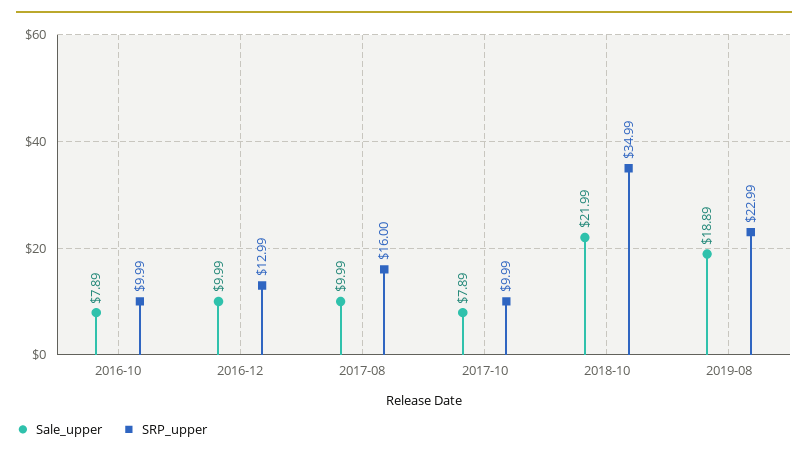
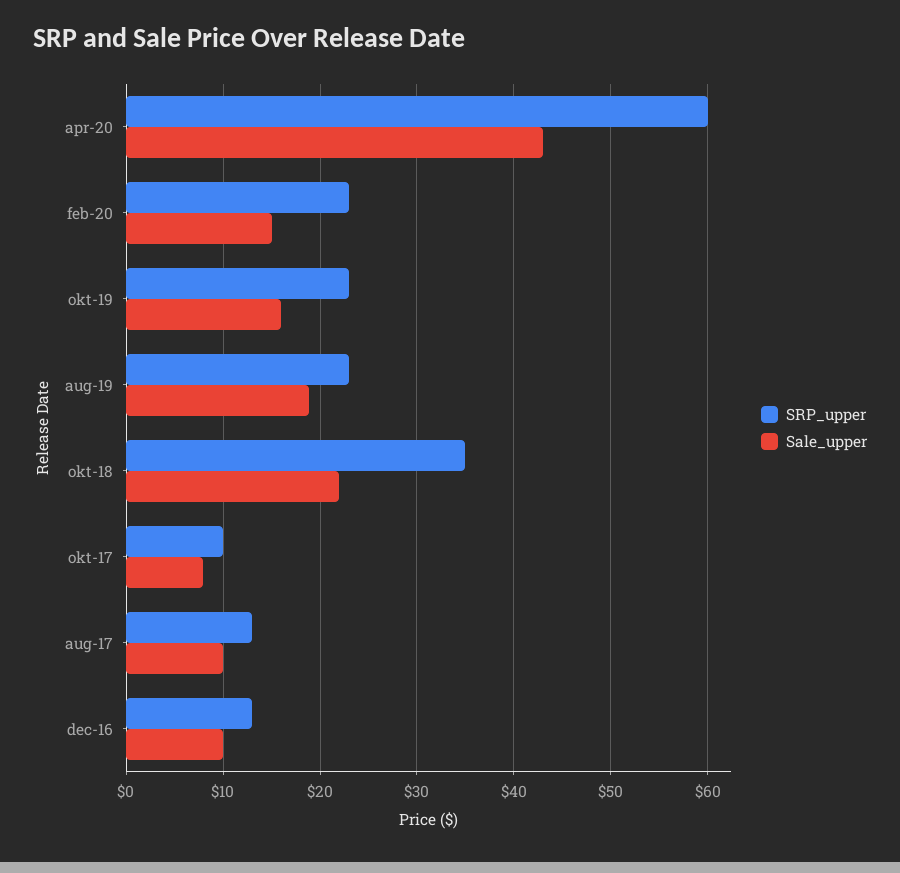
Sale_upper, 2016-10: 7.89 -> none
SRP_upper, 2016-10: 9.99 -> none
SRP_upper, 2017-08: 16 -> 13
SRP_upper, apr-20: none -> 60
Sale_upper, apr-20: none -> 43
SRP_upper, feb-20: none -> 23
Sale_upper, feb-20: none -> 15
SRP_upper, okt-19: none -> 23
Sale_upper, okt-19: none -> 16

